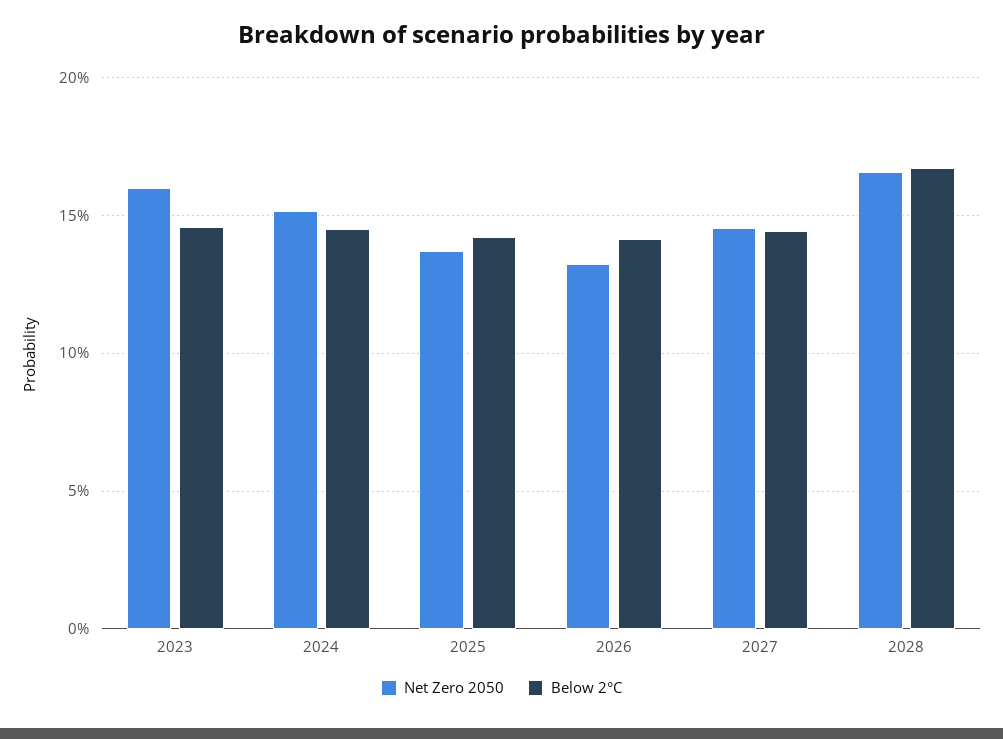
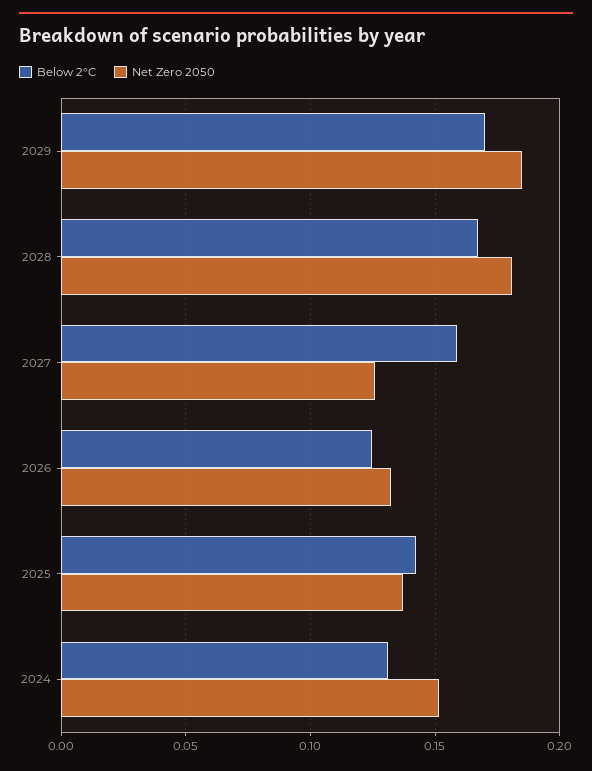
Net Zero 2050, 2023: 0.16 -> none
Below 2°C, 2023: 0.145 -> none
Below 2°C, 2024: 0.145 -> 0.13
Below 2°C, 2026: 0.14 -> 0.125
Net Zero 2050, 2027: 0.145 -> 0.125
Below 2°C, 2027: 0.145 -> 0.16
Net Zero 2050, 2028: 0.165 -> 0.18
Below 2°C, 2029: none -> 0.17
Net Zero 2050, 2029: none -> 0.185

